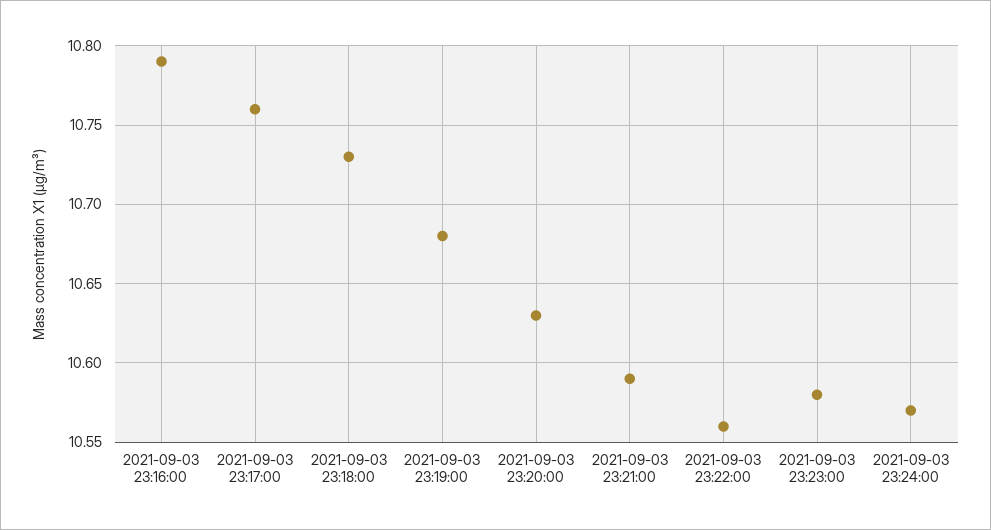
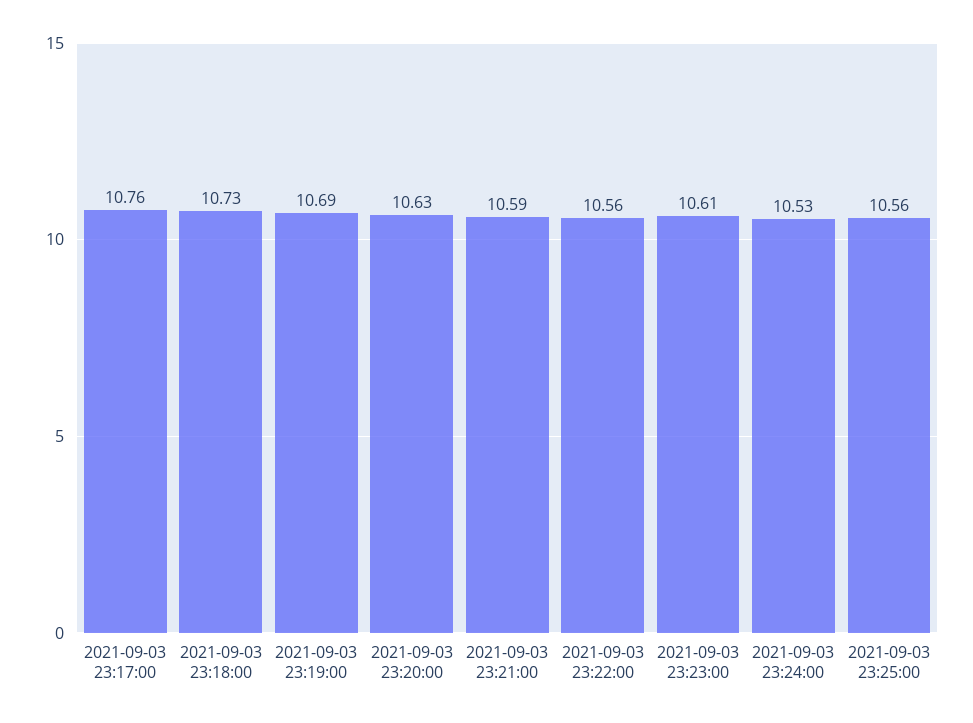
2021-09-03 23:16:00: 10.79 -> none
2021-09-03 23:19:00: 10.68 -> 10.69
2021-09-03 23:23:00: 10.58 -> 10.61
2021-09-03 23:24:00: 10.57 -> 10.53
2021-09-03 23:25:00: none -> 10.56

